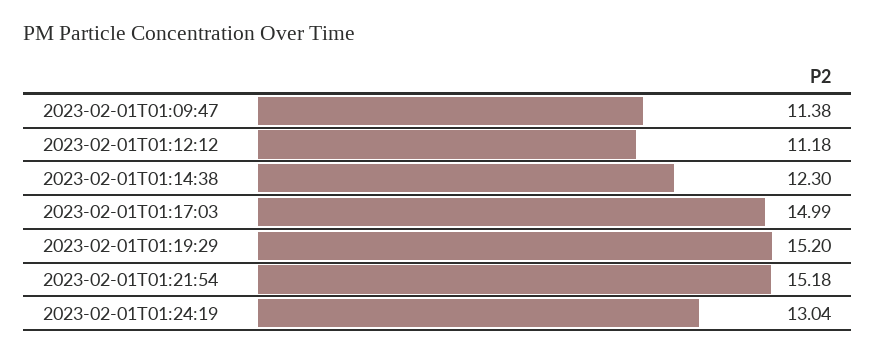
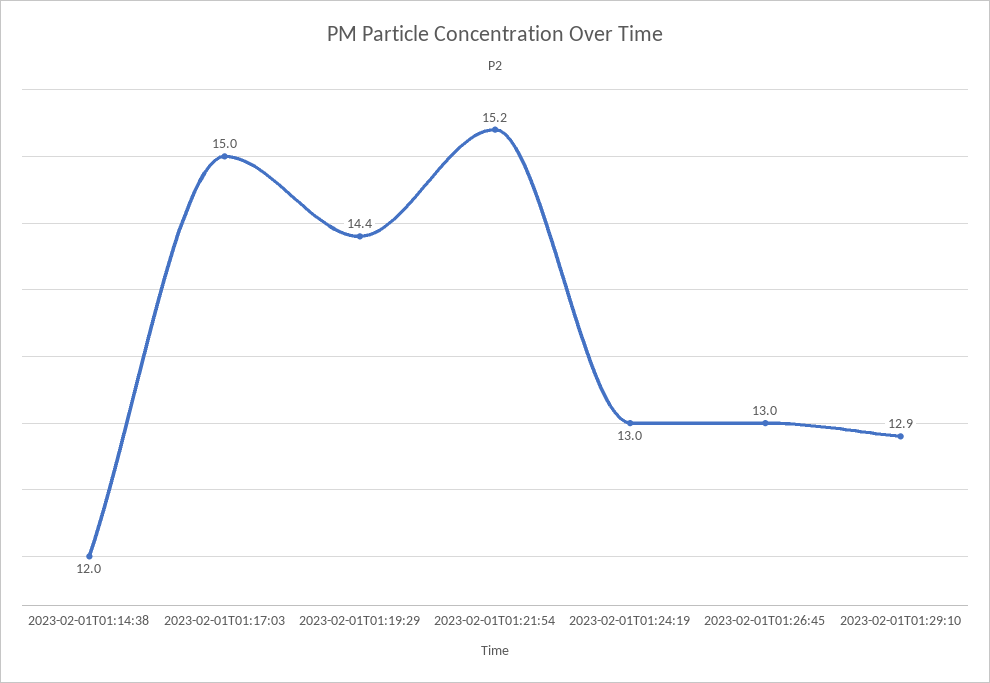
2023-02-01T01:09:47: 11.38 -> none
2023-02-01T01:12:12: 11.18 -> none
2023-02-01T01:14:38: 12.3 -> 12
2023-02-01T01:19:29: 15.2 -> 14.4
2023-02-01T01:26:45: none -> 13
2023-02-01T01:29:10: none -> 12.9

